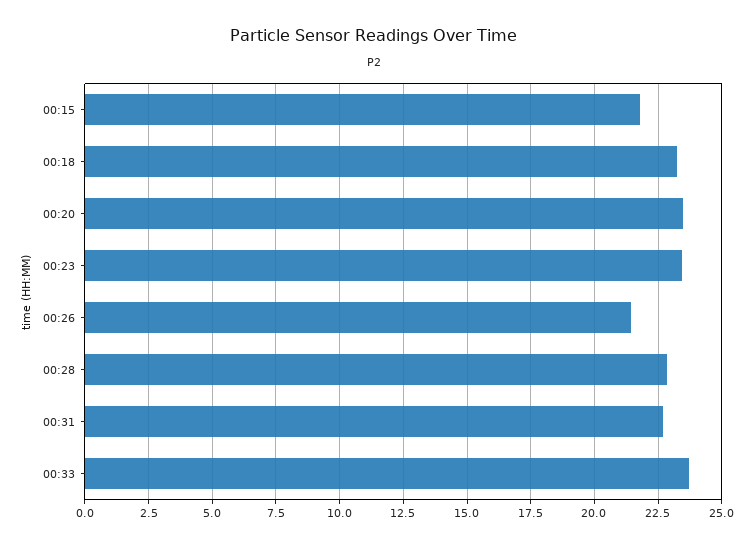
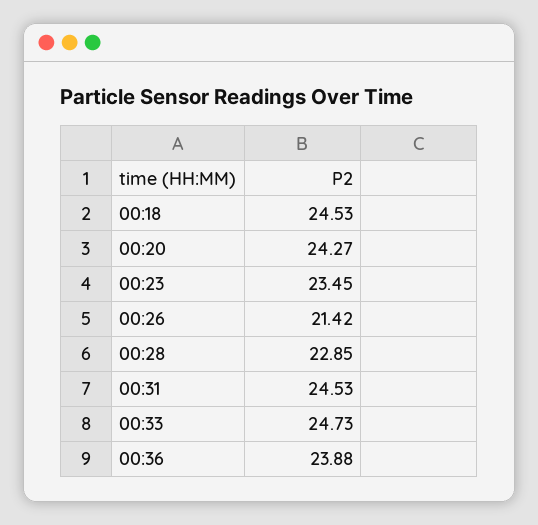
00:15: 21.75 -> none
00:18: 23.25 -> 24.53
00:20: 23.5 -> 24.27
00:31: 22.75 -> 24.53
00:33: 23.75 -> 24.73
00:36: none -> 23.88

